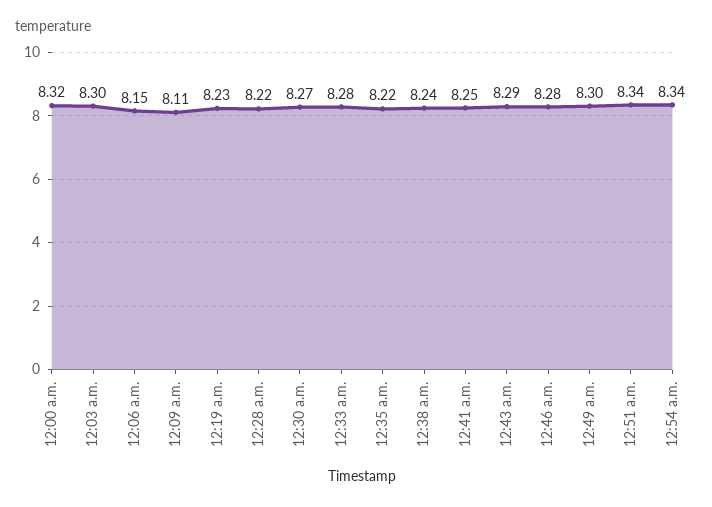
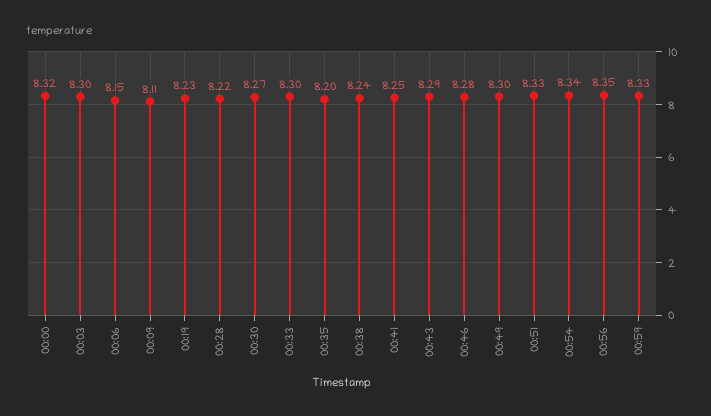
12:33 a.m.: 8.28 -> 8.3
12:35 a.m.: 8.22 -> 8.2
12:51 a.m.: 8.34 -> 8.33
00:56: none -> 8.35
00:59: none -> 8.33

